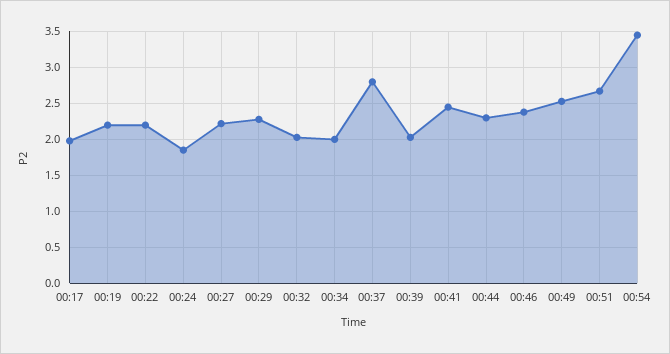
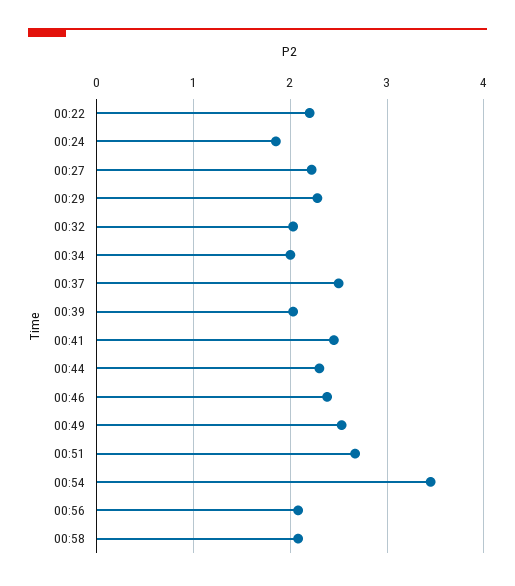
00:17: 2 -> none
00:19: 2.2 -> none
00:37: 2.8 -> 2.5
00:56: none -> 2.1
00:58: none -> 2.1

